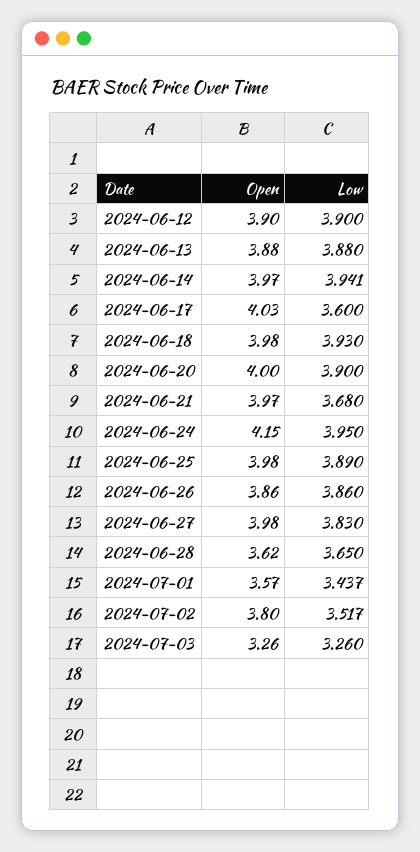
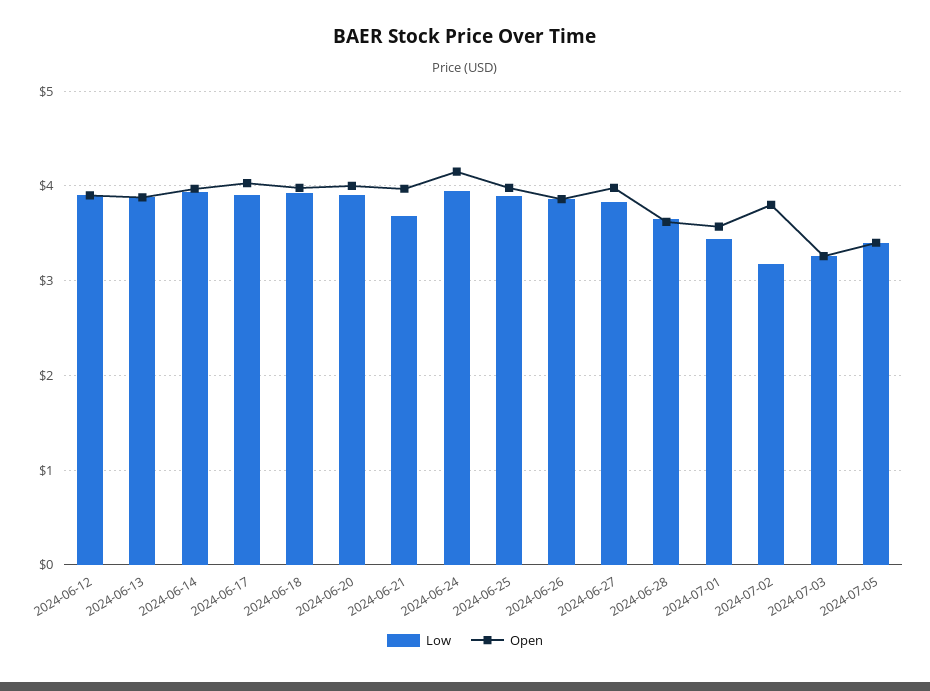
Low, 2024-06-17: 3.6 -> 3.9
Low, 2024-07-02: 3.517 -> 3.2
Low, 2024-07-05: none -> 3.4
Open, 2024-07-05: none -> 3.4

